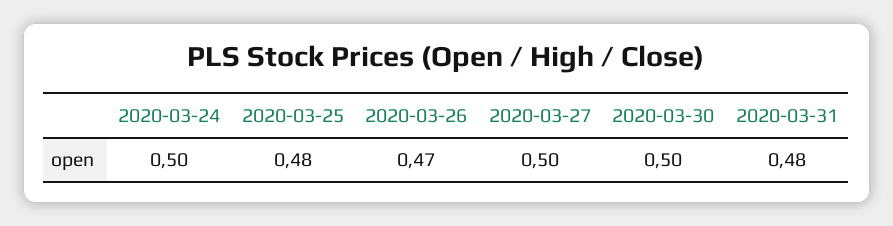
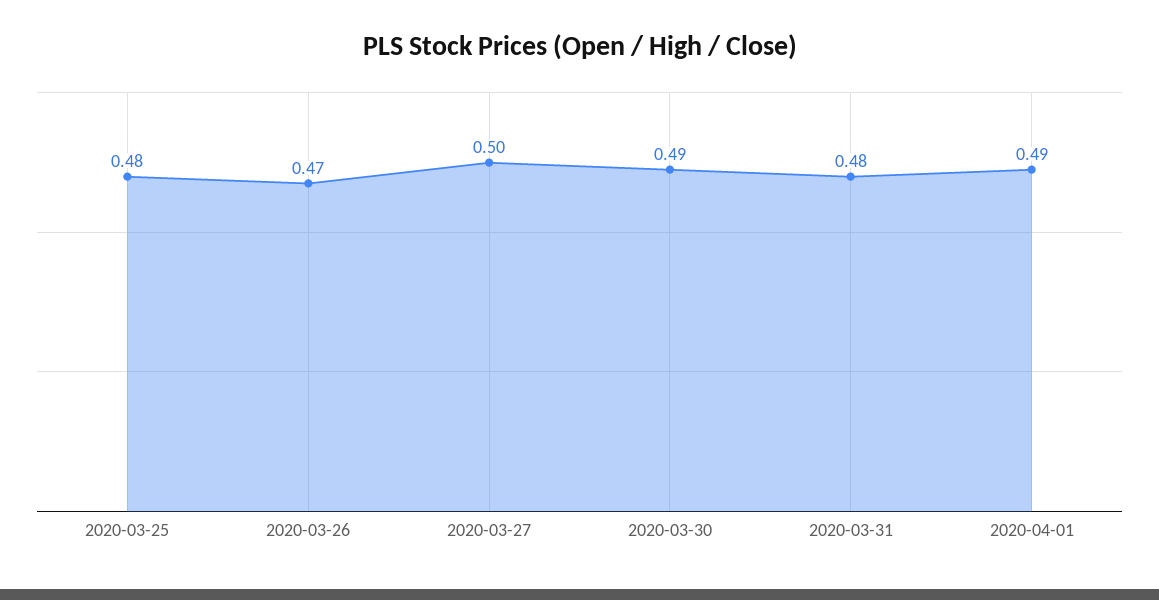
2020-03-24: 0.5 -> none
2020-03-30: 0.5 -> 0.49
2020-04-01: none -> 0.49

